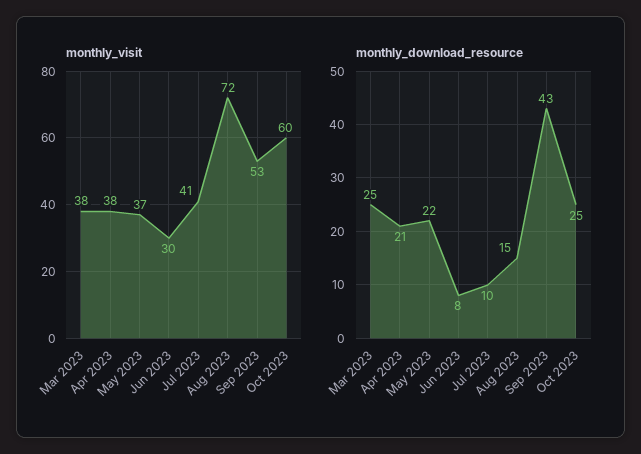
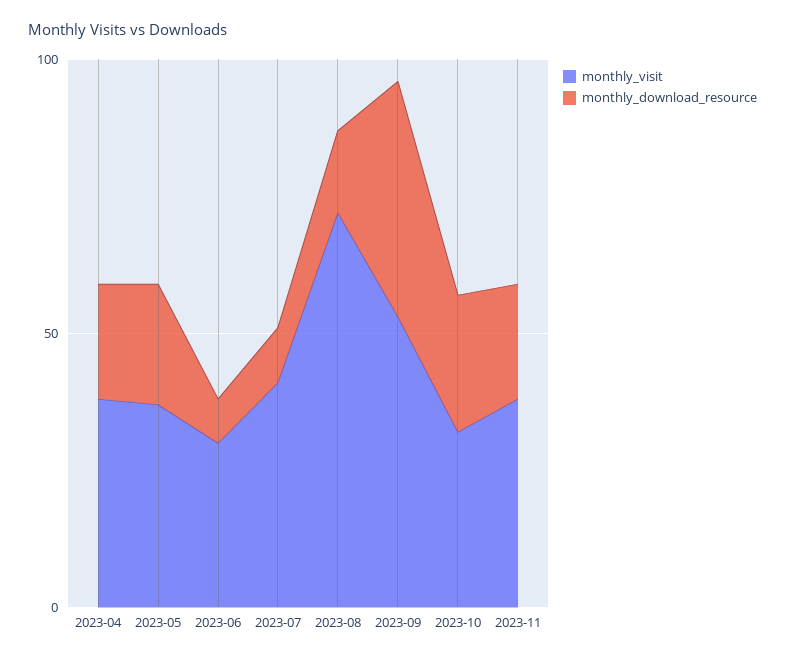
monthly_visit, Mar 2023: 38 -> none
monthly_visit, Oct 2023: 60 -> 30
monthly_download_resource, Mar 2023: 25 -> none
monthly_visit, 2023-11: none -> 40
monthly_download_resource, 2023-11: none -> 20

